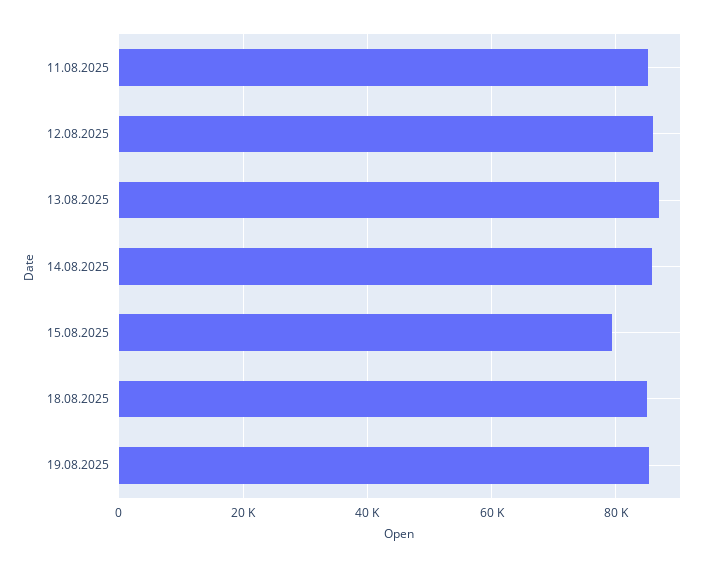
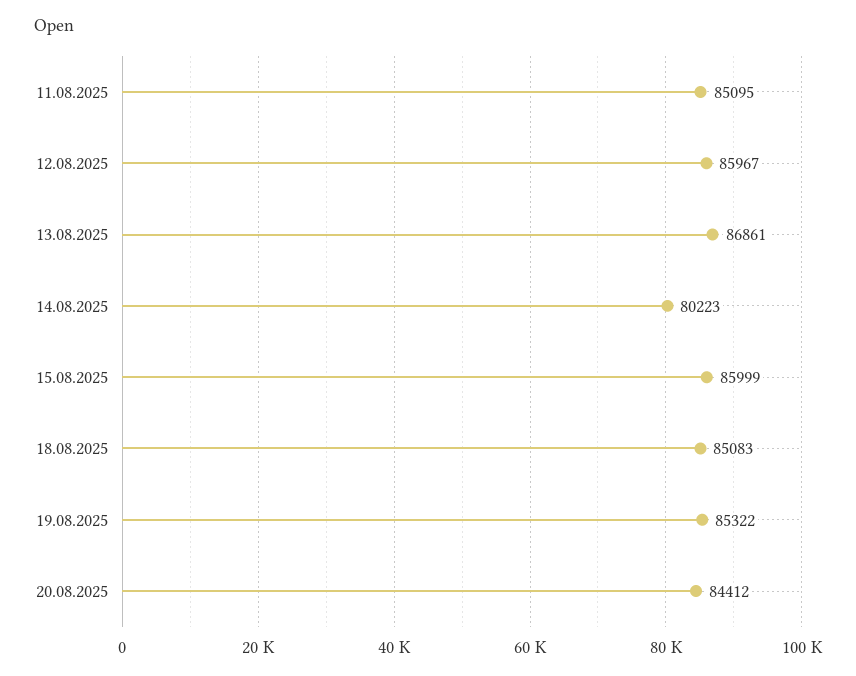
14.08.2025: 86000 -> 80223
15.08.2025: 80000 -> 85999
20.08.2025: none -> 84412

